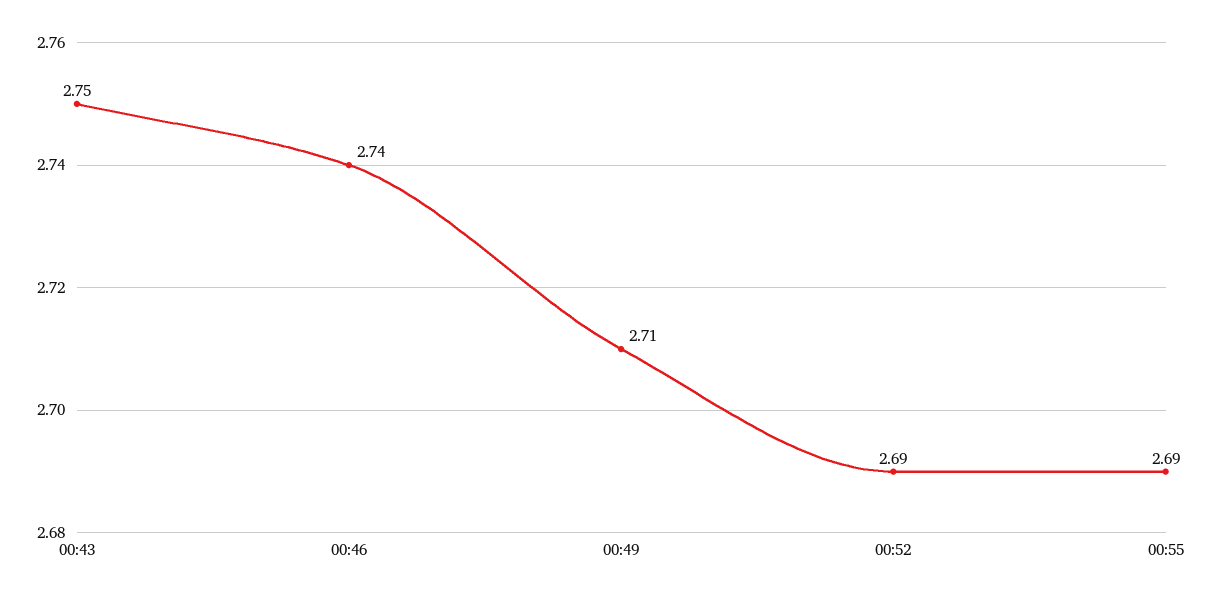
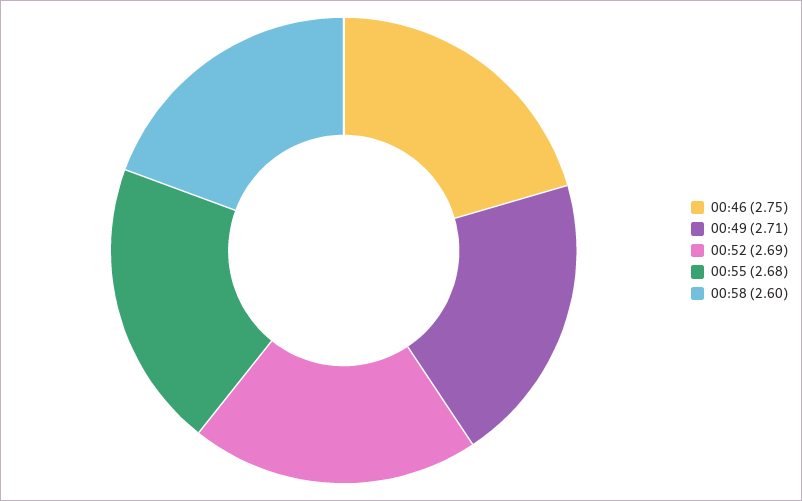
00:43: 2.75 -> none
00:46: 2.74 -> 2.75
00:55: 2.69 -> 2.68
00:58: none -> 2.6

